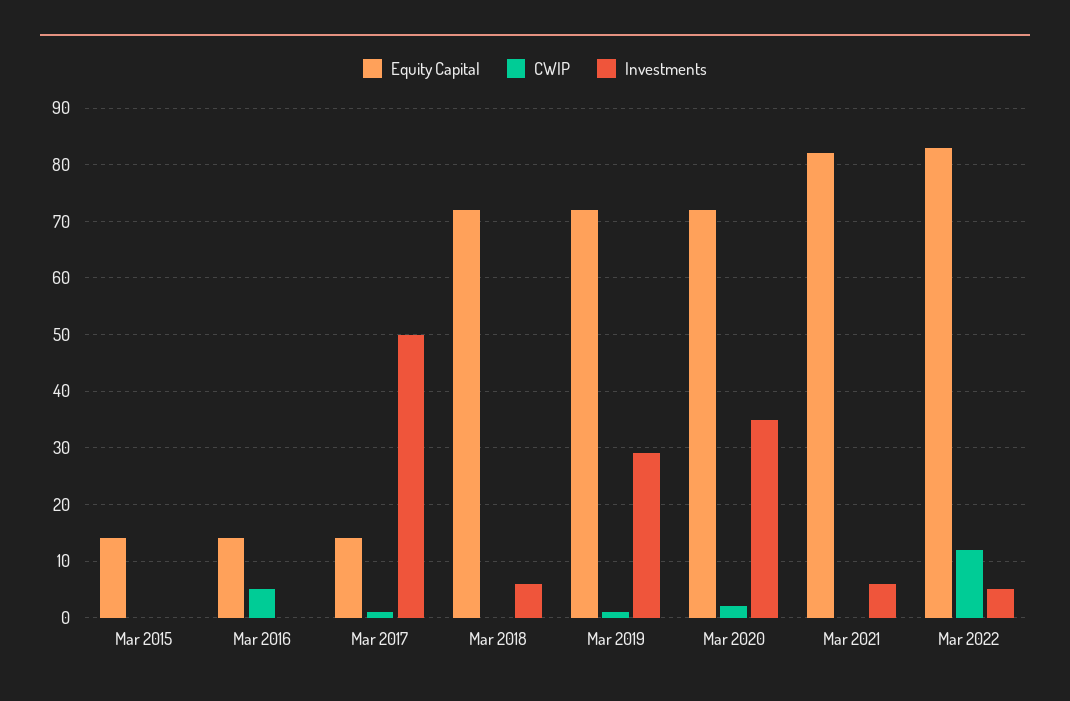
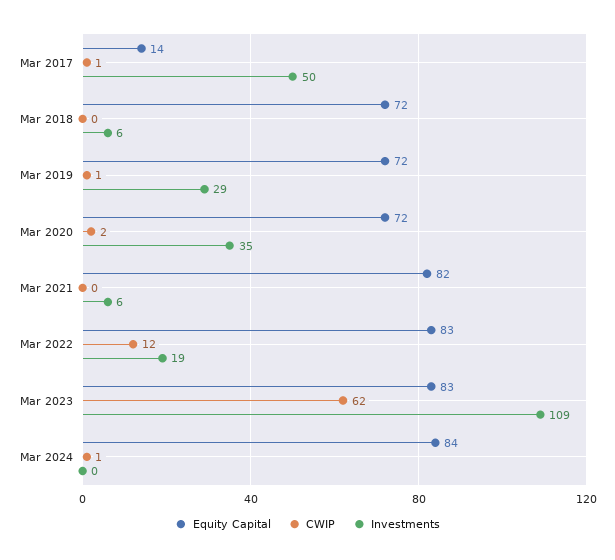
Equity Capital, Mar 2015: 15 -> none
CWIP, Mar 2015: 0 -> none
Investments, Mar 2015: 0 -> none
Equity Capital, Mar 2016: 15 -> none
CWIP, Mar 2016: 5 -> none
Investments, Mar 2016: 0 -> none
Investments, Mar 2022: 5 -> 19
Equity Capital, Mar 2023: none -> 83
CWIP, Mar 2023: none -> 62
Investments, Mar 2023: none -> 109
Equity Capital, Mar 2024: none -> 84
CWIP, Mar 2024: none -> 1
Investments, Mar 2024: none -> 0

